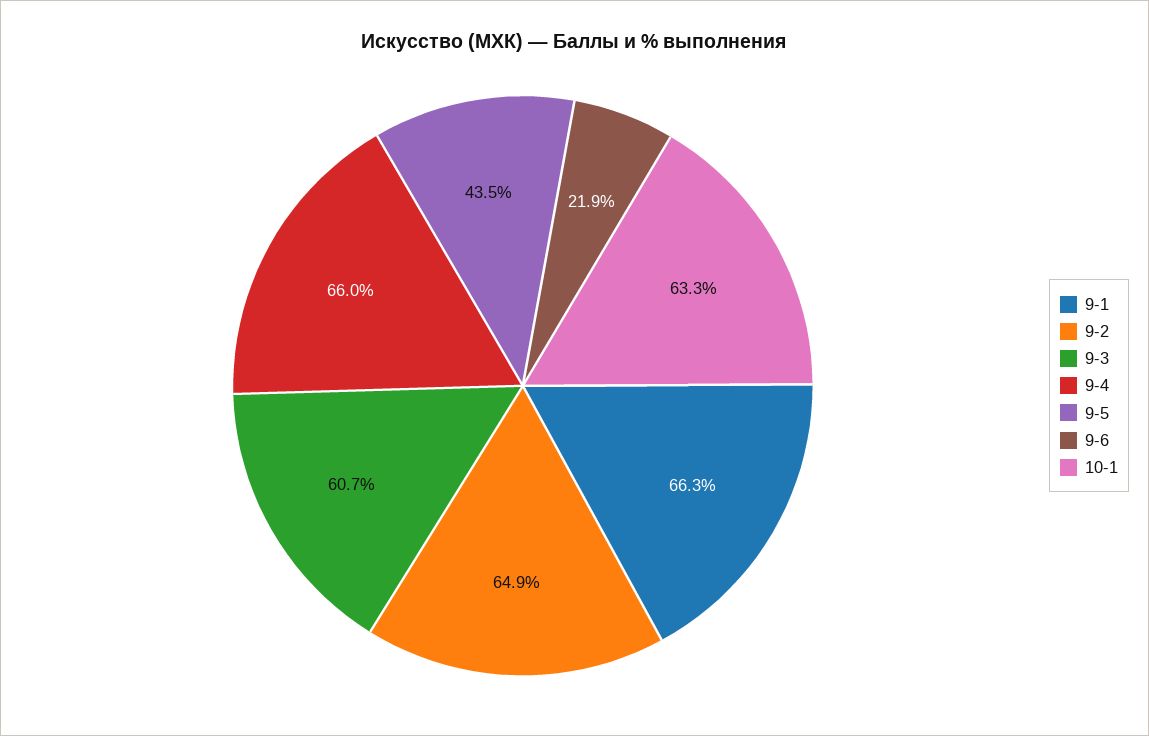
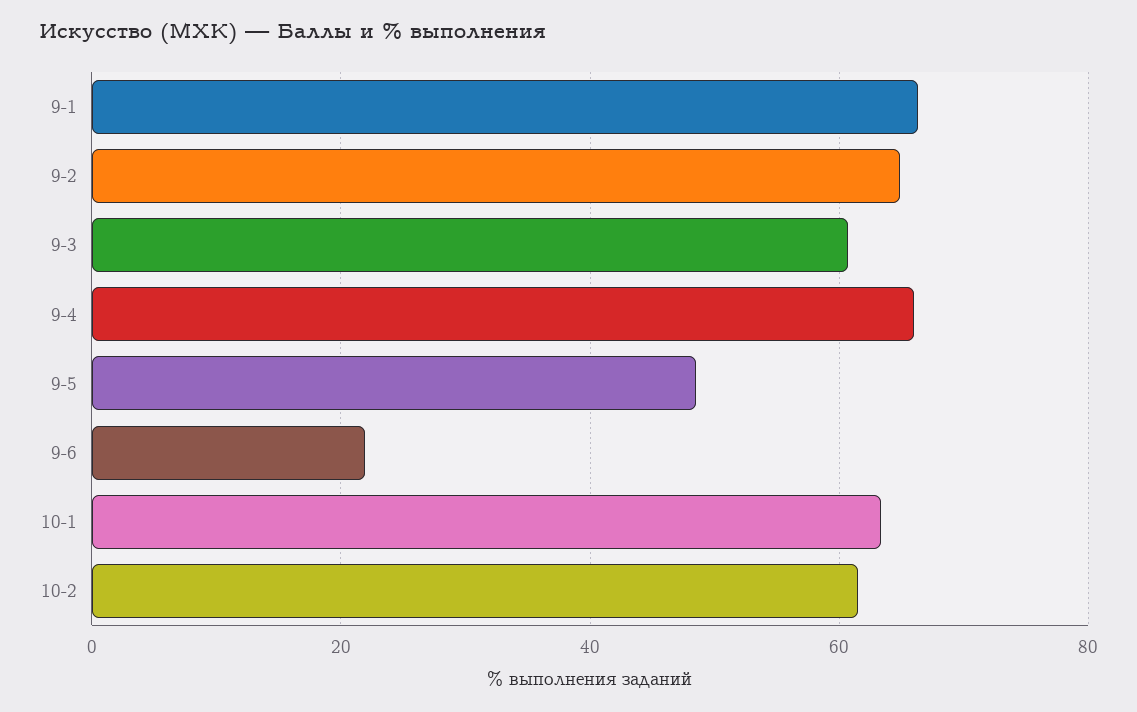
9-5: 43.5 -> 48
10-2: none -> 62

